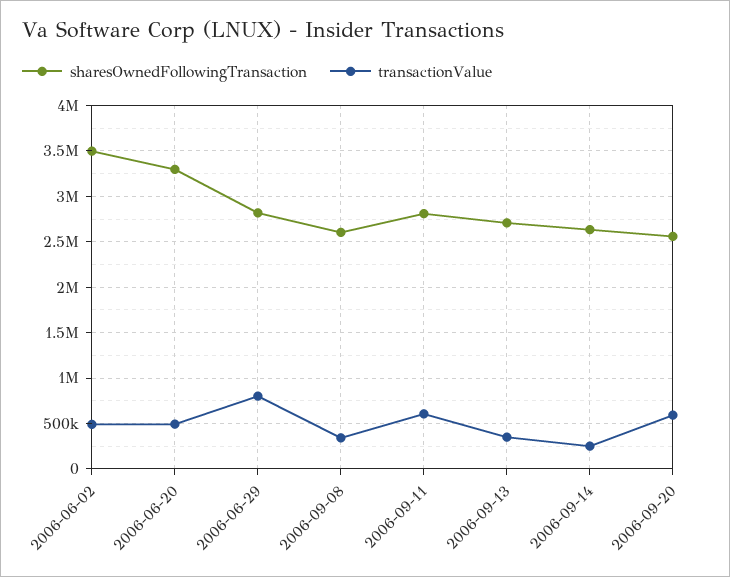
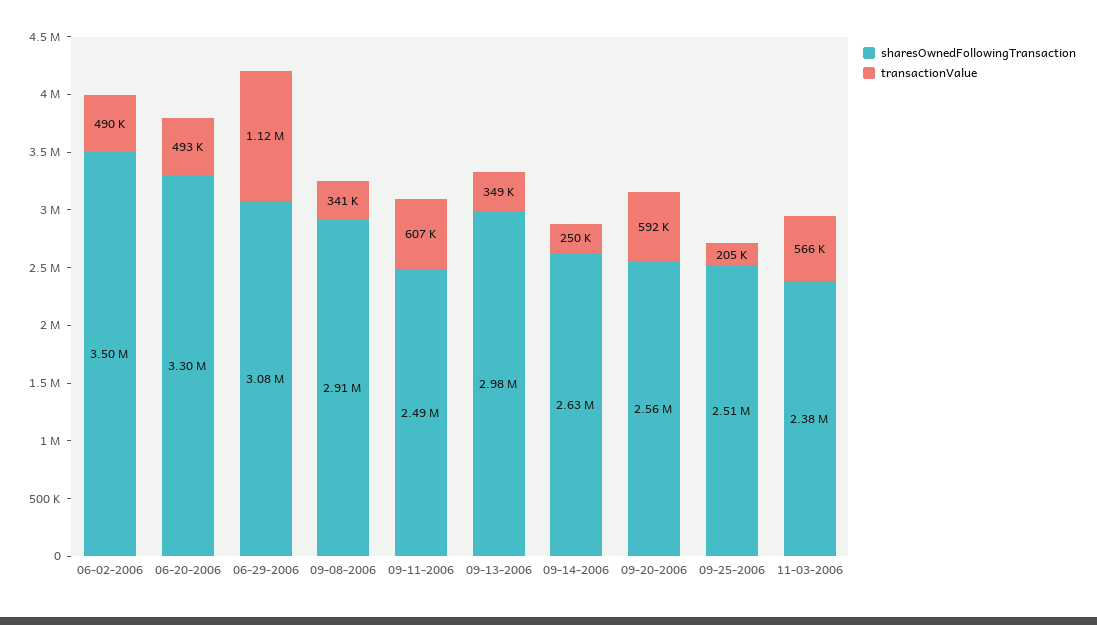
sharesOwnedFollowingTransaction, 2006-06-29: 2800000 -> 3080000
transactionValue, 2006-06-29: 800000 -> 1120000
sharesOwnedFollowingTransaction, 2006-09-08: 2600000 -> 2910000
sharesOwnedFollowingTransaction, 2006-09-11: 2800000 -> 2490000
sharesOwnedFollowingTransaction, 2006-09-13: 2700000 -> 2980000
sharesOwnedFollowingTransaction, 09-25-2006: none -> 2510000
transactionValue, 09-25-2006: none -> 205000
sharesOwnedFollowingTransaction, 11-03-2006: none -> 2380000
transactionValue, 11-03-2006: none -> 566000

